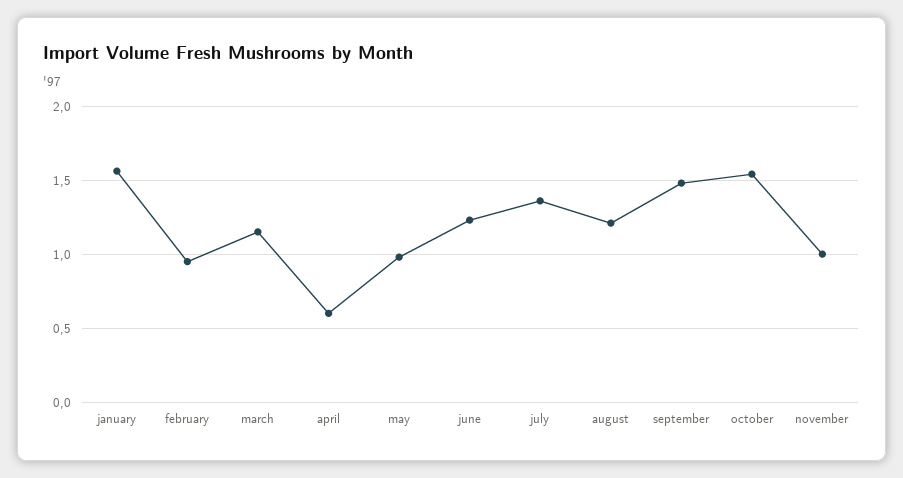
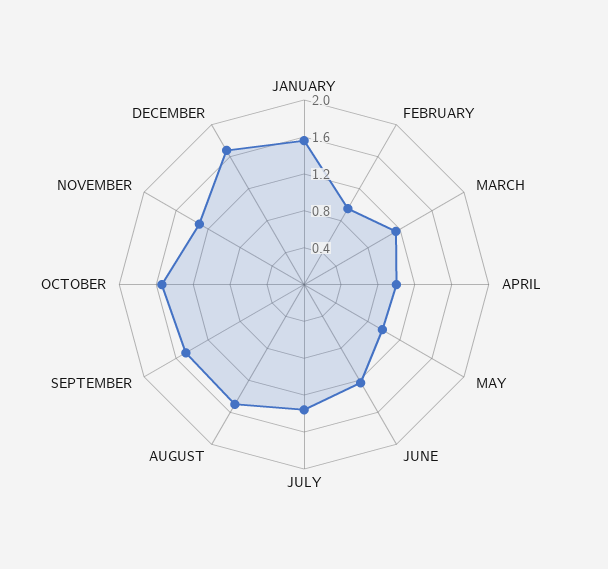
april: 0.6 -> 1
august: 1.2 -> 1.5
november: 1 -> 1.3
DECEMBER: none -> 1.7

